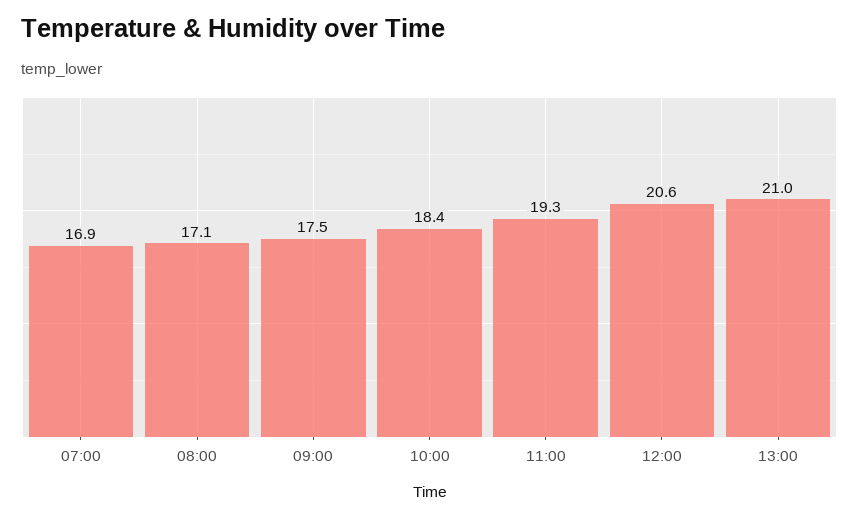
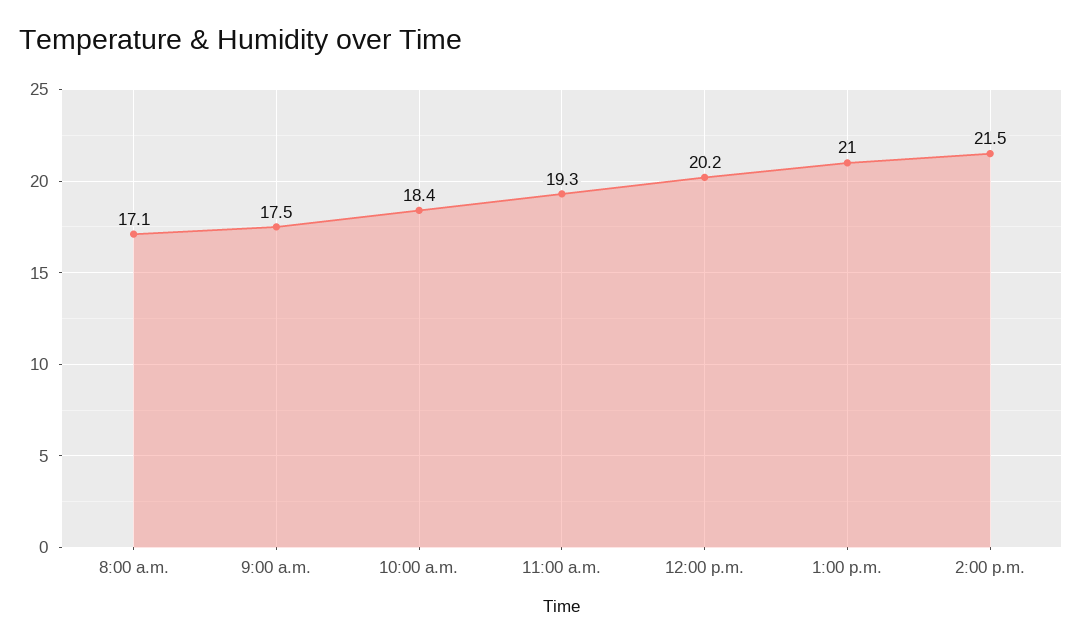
07:00: 16.9 -> none
12:00: 20.6 -> 20.2
2:00 p.m.: none -> 21.5

